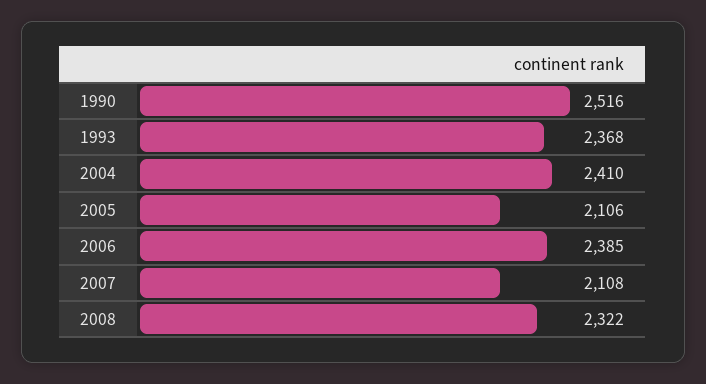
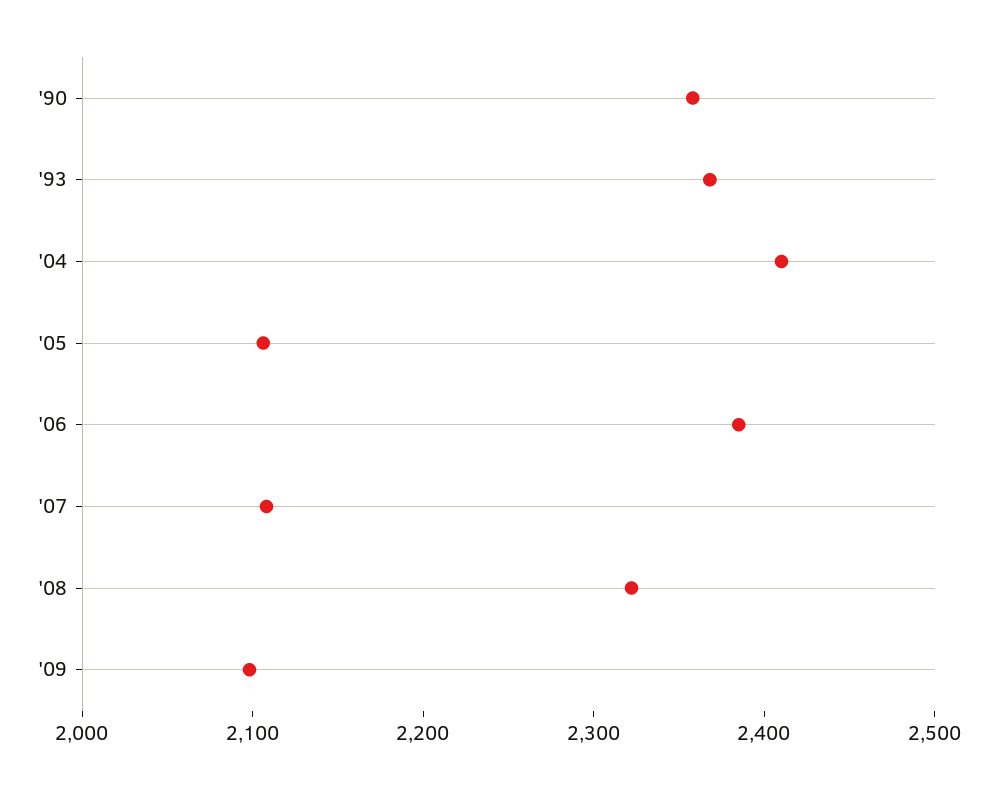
1990: 2516 -> 2360
'09: none -> 2100

